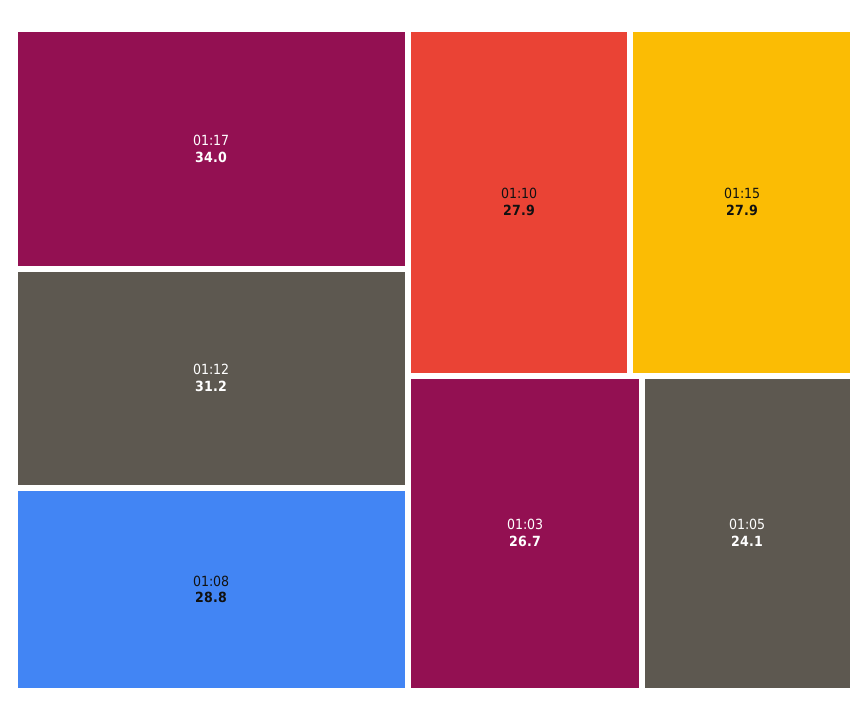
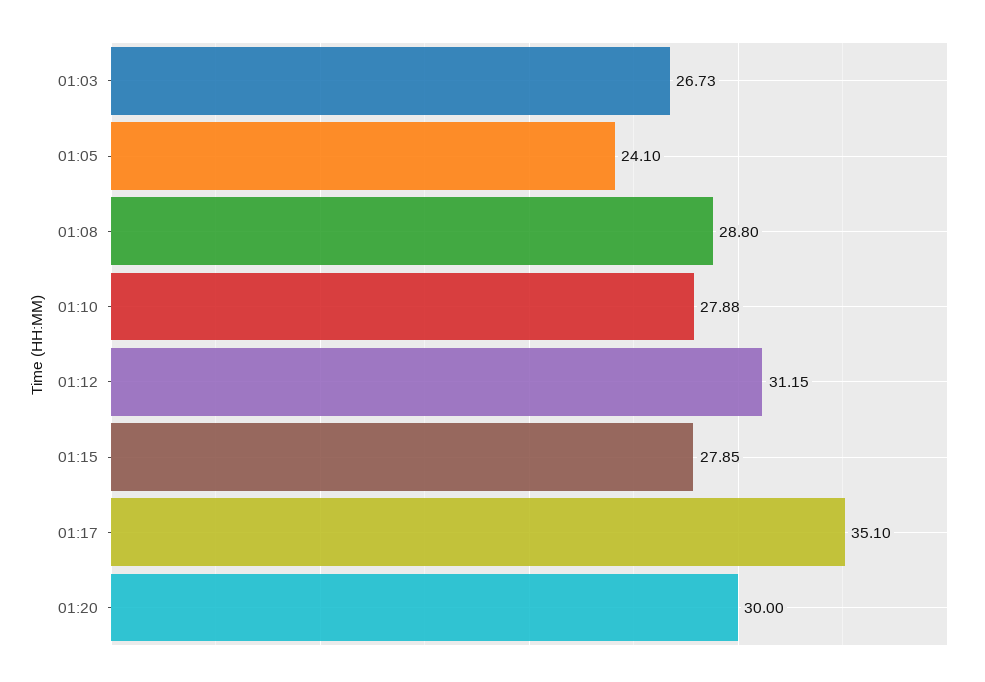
01:17: 34 -> 35.1
01:20: none -> 30

